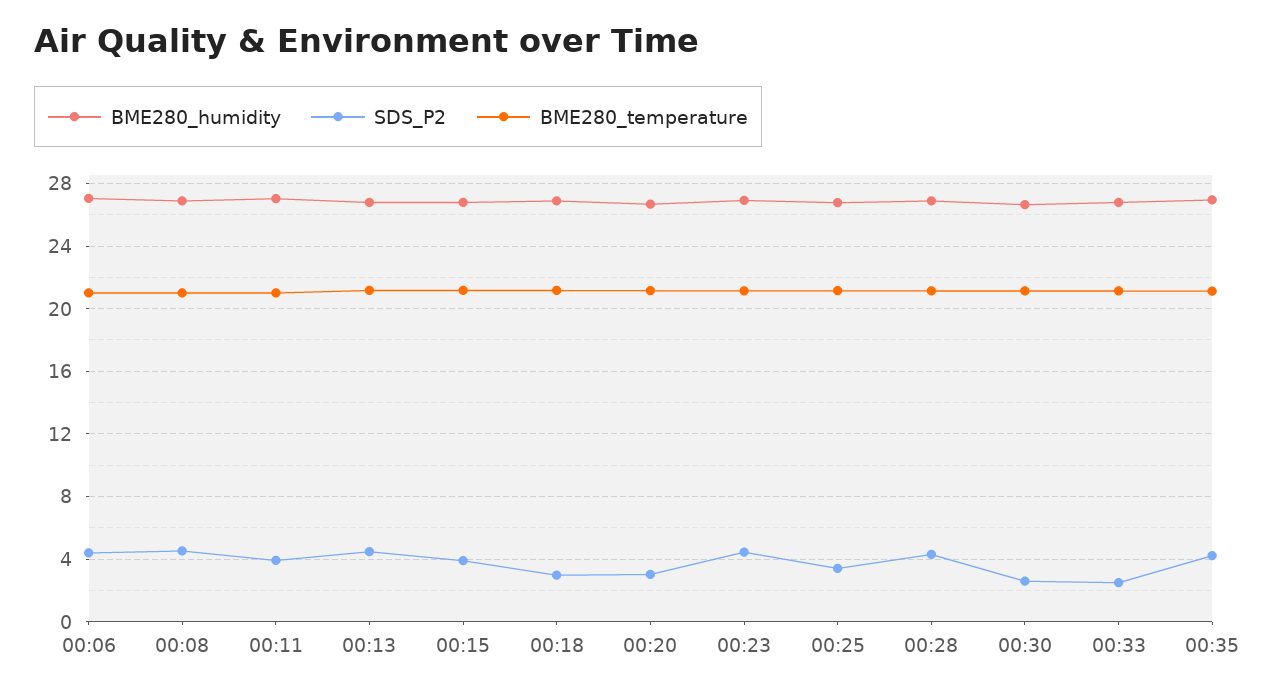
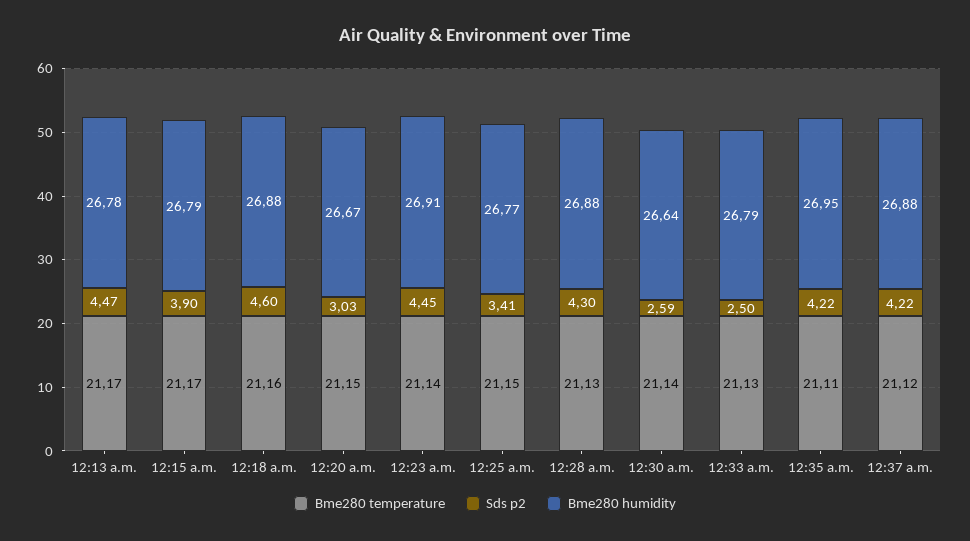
BME280_humidity, 00:06: 27 -> none
SDS_P2, 00:06: 4.5 -> none
BME280_temperature, 00:06: 21 -> none
BME280_humidity, 00:08: 27 -> none
SDS_P2, 00:08: 4.5 -> none
BME280_temperature, 00:08: 21 -> none
BME280_humidity, 00:11: 27 -> none
SDS_P2, 00:11: 4 -> none
BME280_temperature, 00:11: 21 -> none
SDS_P2, 00:18: 3 -> 4.6
BME280_temperature, 12:37 a.m.: none -> 21.12
SDS_P2, 12:37 a.m.: none -> 4.22
BME280_humidity, 12:37 a.m.: none -> 26.88

